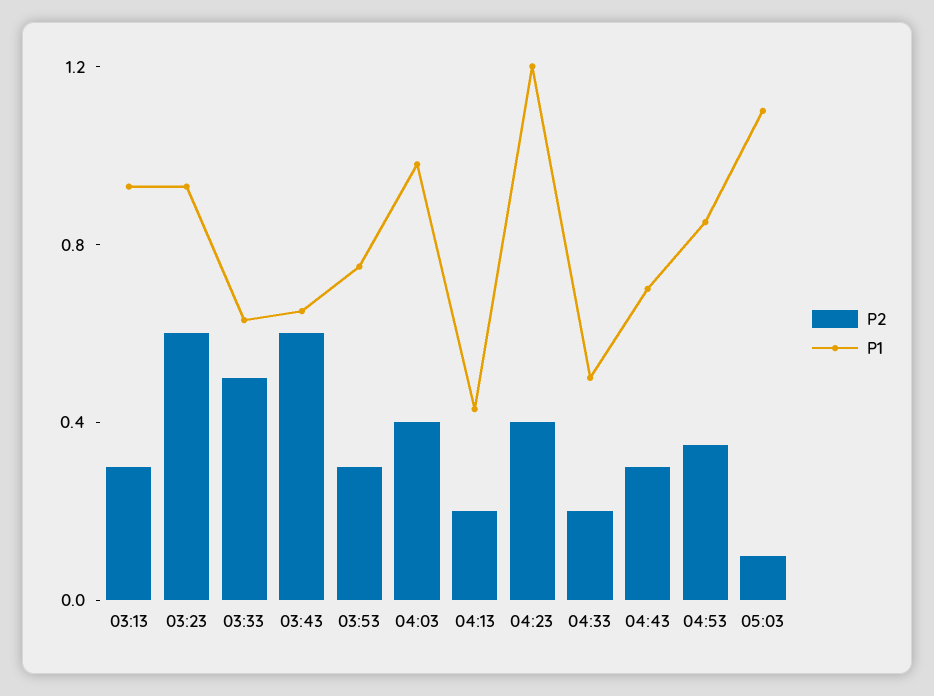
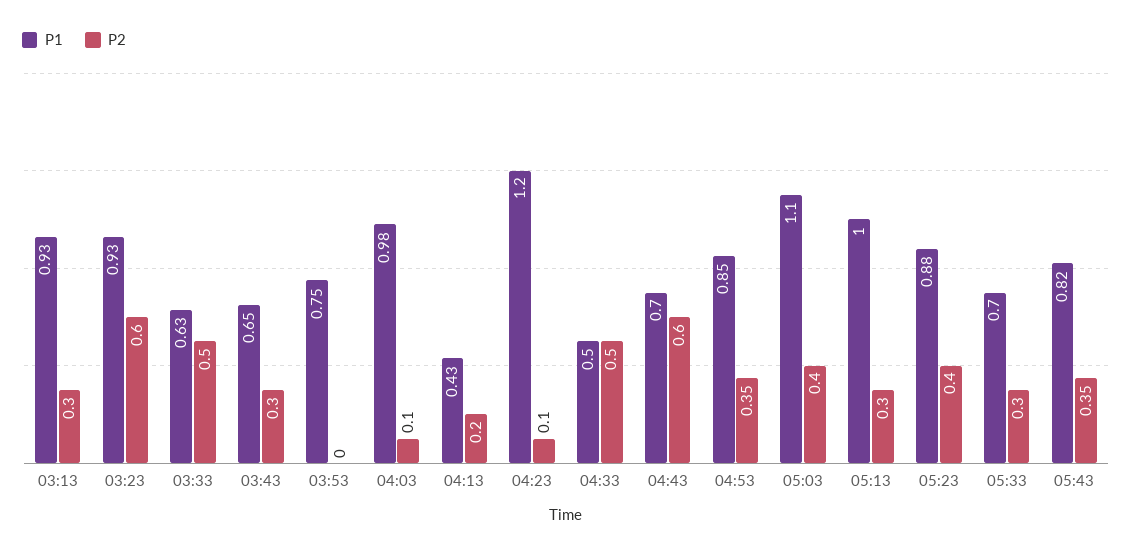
P2, 03:43: 0.6 -> 0.3
P2, 03:53: 0.3 -> 0
P2, 04:03: 0.4 -> 0.1
P2, 04:23: 0.4 -> 0.1
P2, 04:33: 0.2 -> 0.5
P2, 04:43: 0.3 -> 0.6
P2, 05:03: 0.1 -> 0.4
P1, 05:13: none -> 1
P2, 05:13: none -> 0.3
P1, 05:23: none -> 0.88
P2, 05:23: none -> 0.4
P1, 05:33: none -> 0.7
P2, 05:33: none -> 0.3
P1, 05:43: none -> 0.82
P2, 05:43: none -> 0.35

